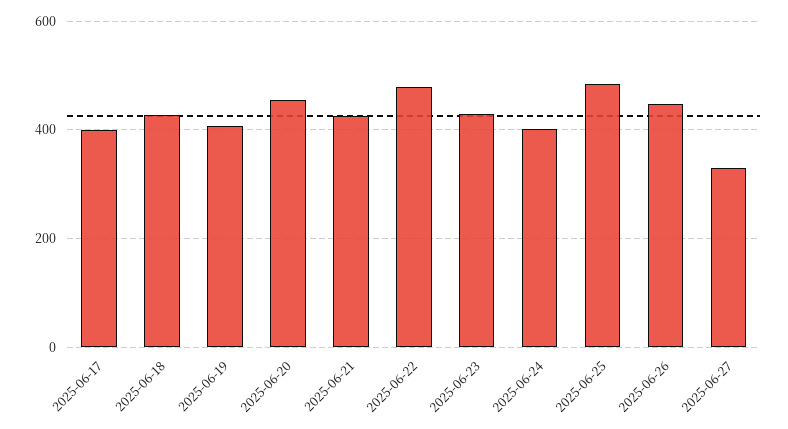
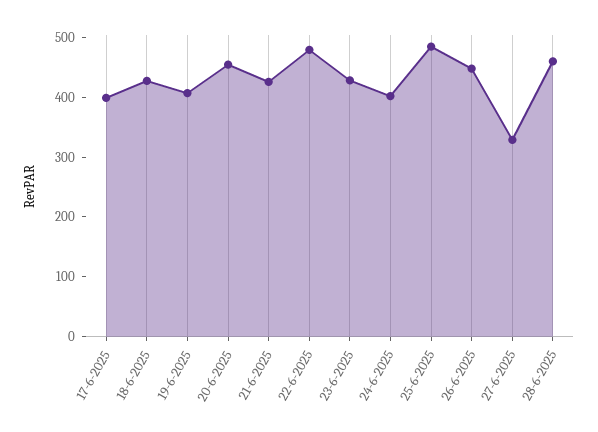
28-6-2025: none -> 460

